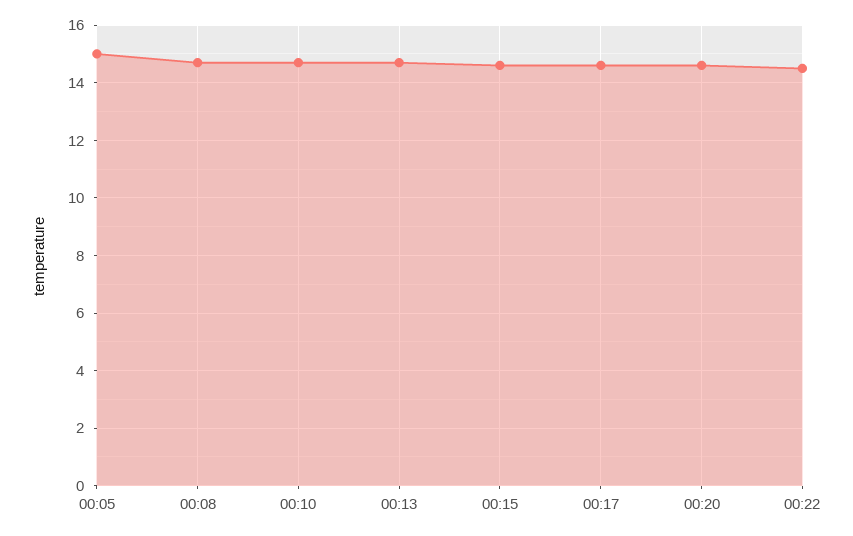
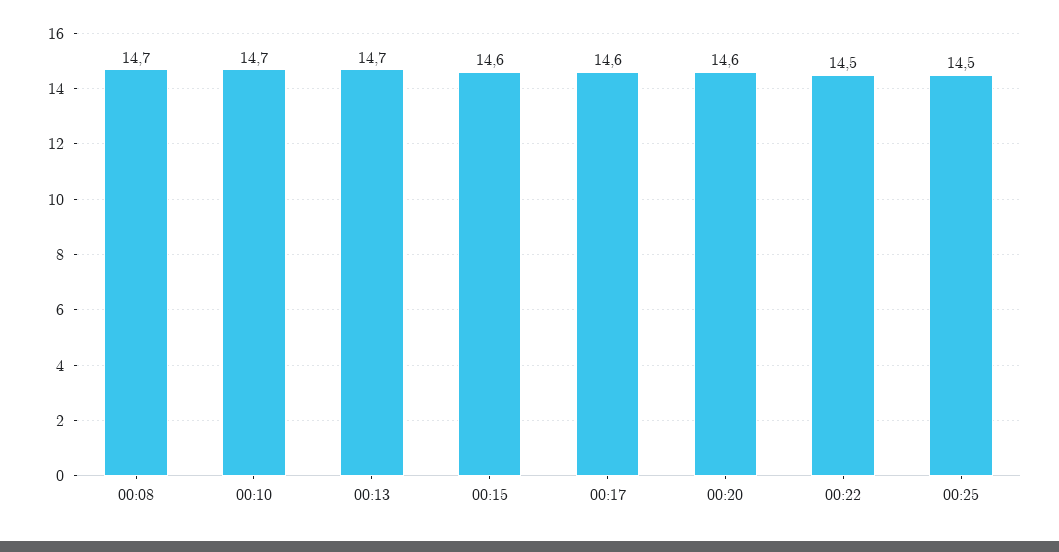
00:05: 15 -> none
00:25: none -> 14.5

